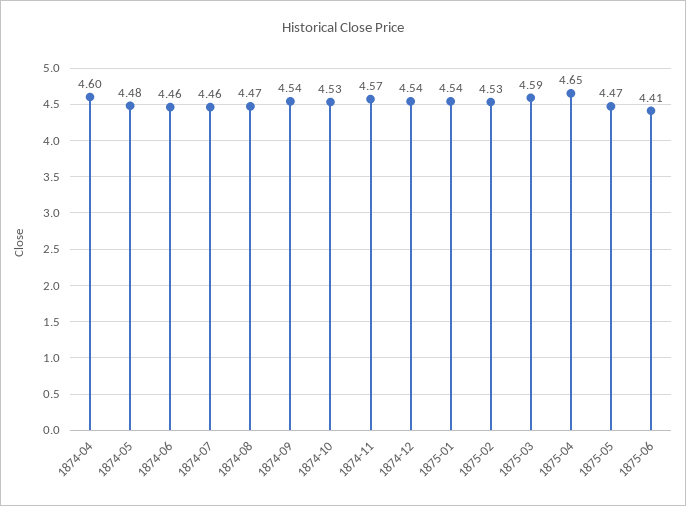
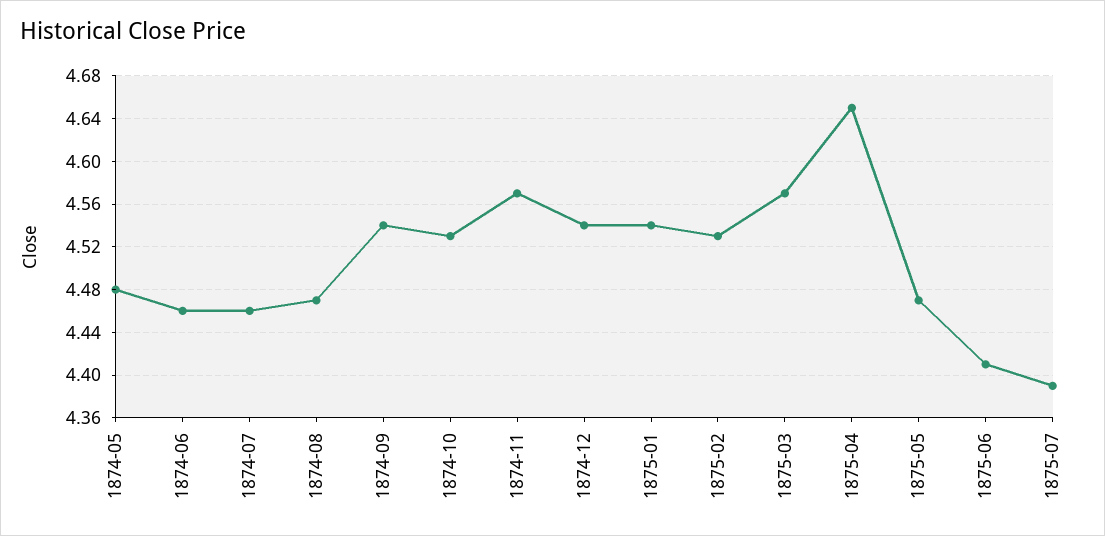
1874-04: 4.6 -> none
1875-03: 4.59 -> 4.57
1875-07: none -> 4.39

